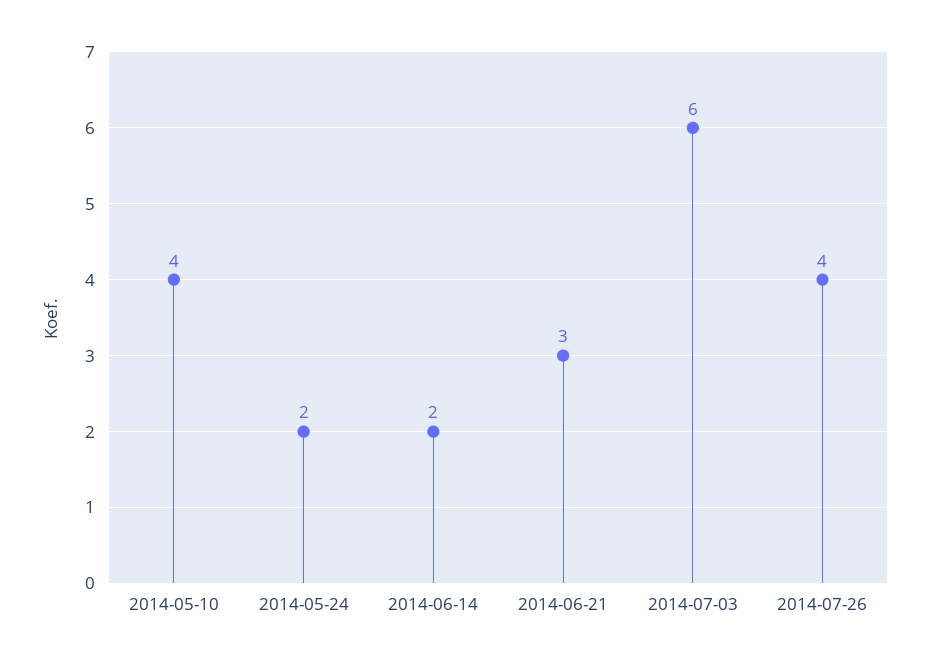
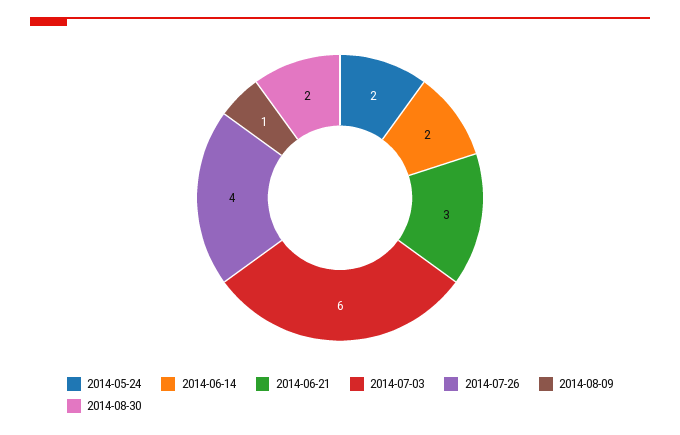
2014-05-10: 4 -> none
2014-08-09: none -> 1
2014-08-30: none -> 2

